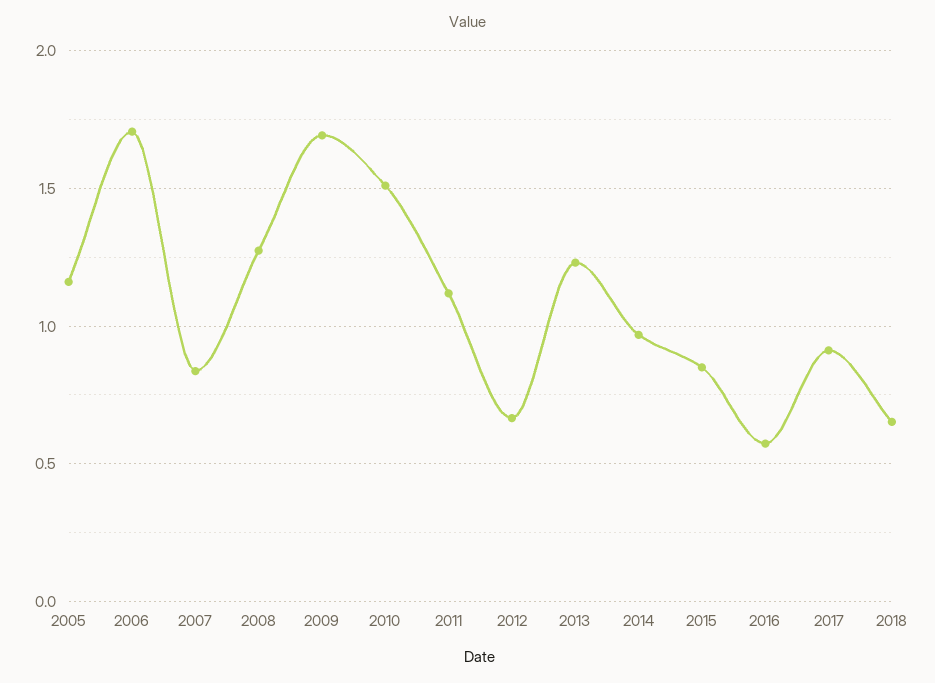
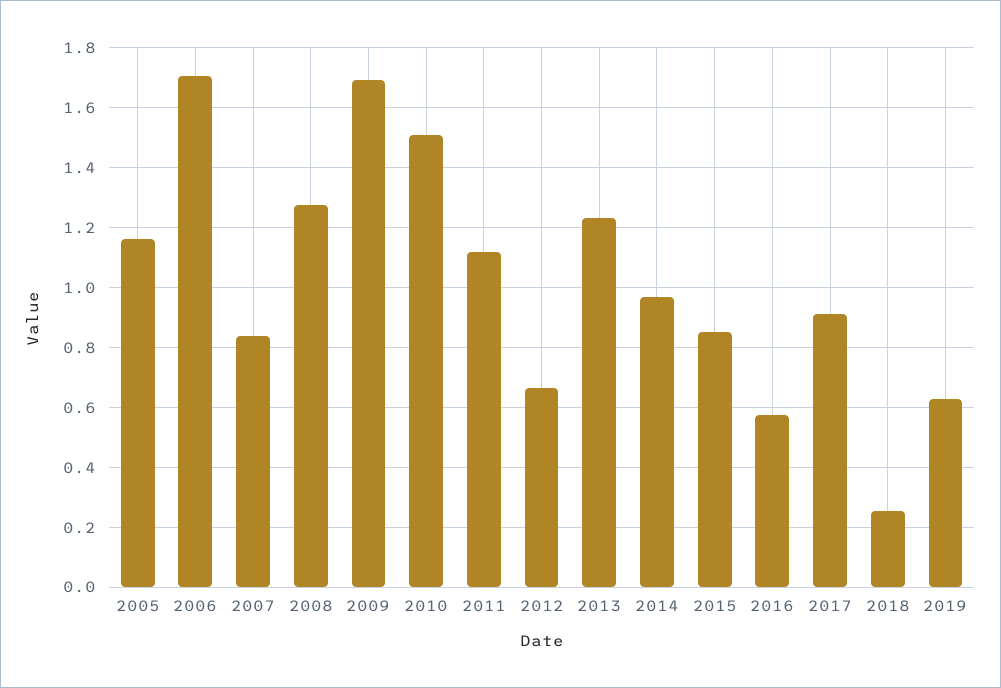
2018: 0.65 -> 0.25
2019: none -> 0.625

